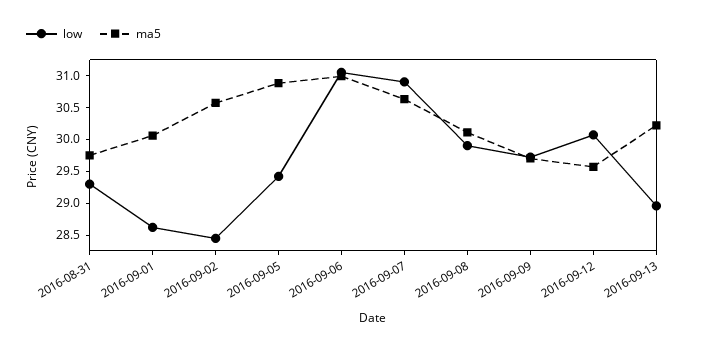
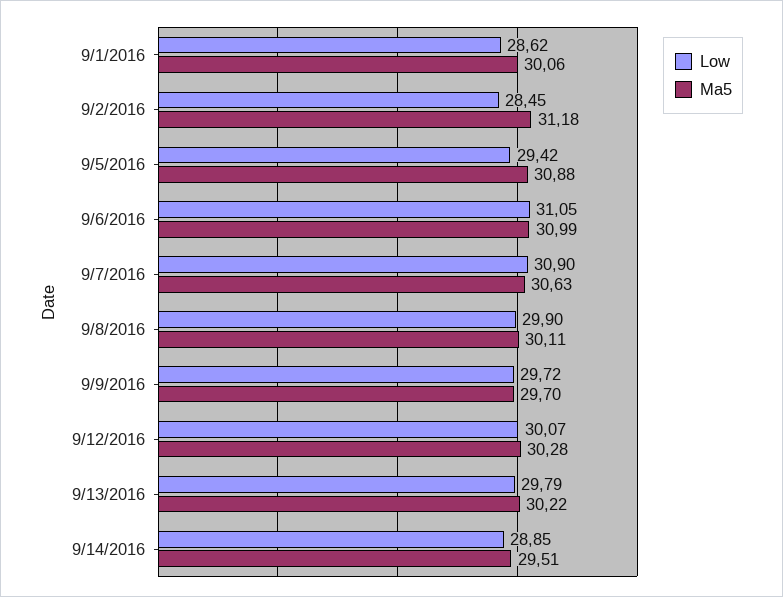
low, 2016-08-31: 29.25 -> none
ma5, 2016-08-31: 29.75 -> none
ma5, 2016-09-02: 30.5 -> 31.18
ma5, 2016-09-12: 29.5 -> 30.28
low, 2016-09-13: 29 -> 29.79
low, 9/14/2016: none -> 28.85
ma5, 9/14/2016: none -> 29.51

